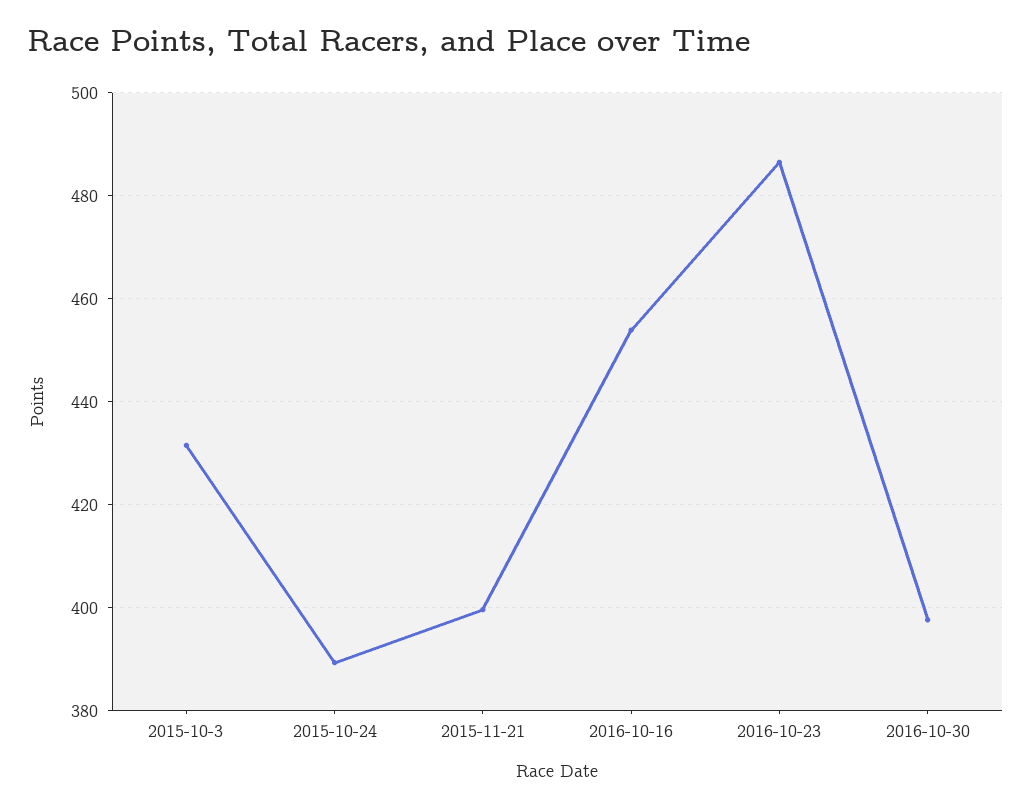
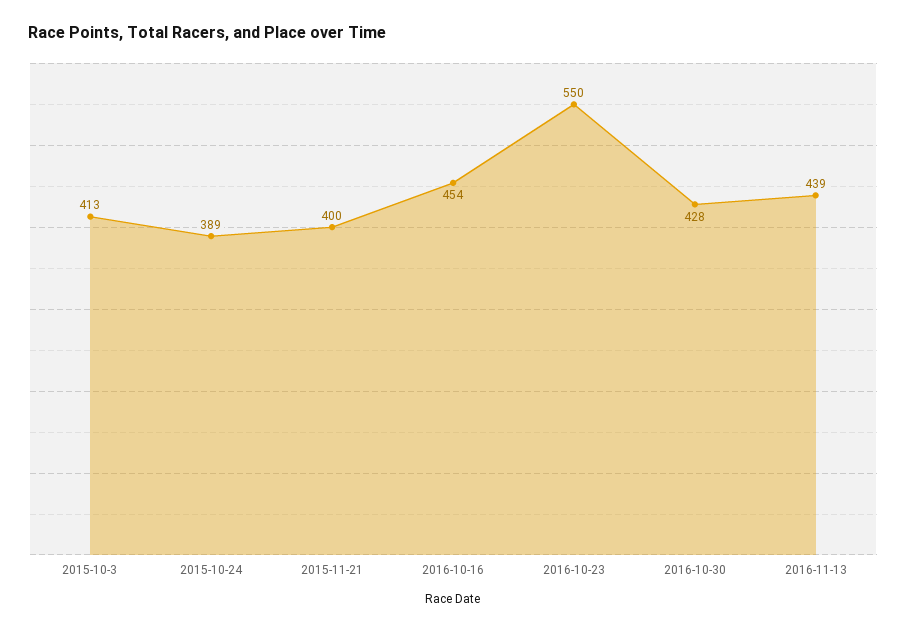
2015-10-3: 432 -> 413
2016-10-23: 486 -> 550
2016-10-30: 398 -> 428
2016-11-13: none -> 439

